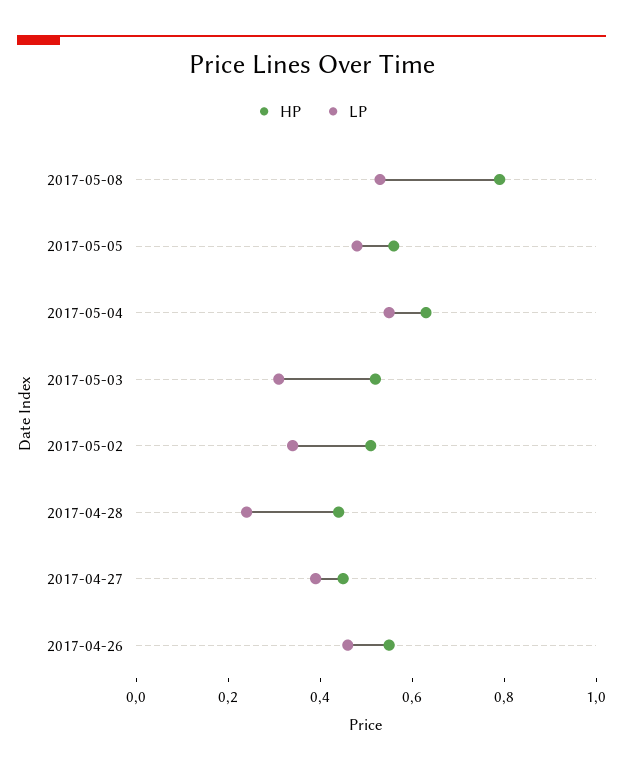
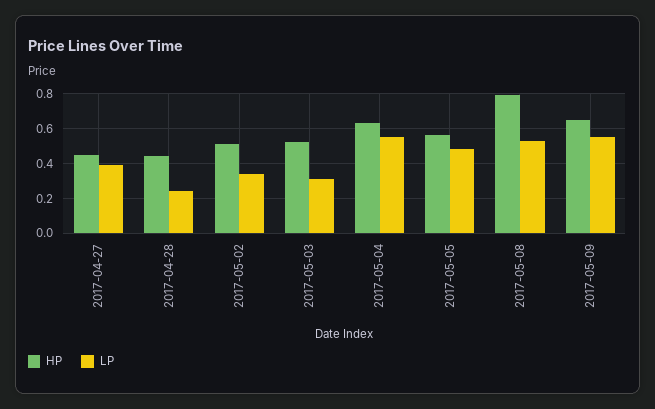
HP, 2017-04-26: 0.55 -> none
LP, 2017-04-26: 0.45 -> none
HP, 2017-05-09: none -> 0.65
LP, 2017-05-09: none -> 0.55

